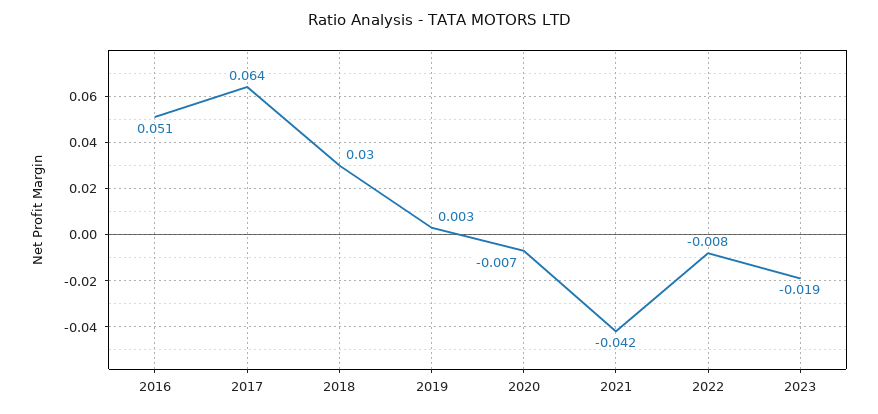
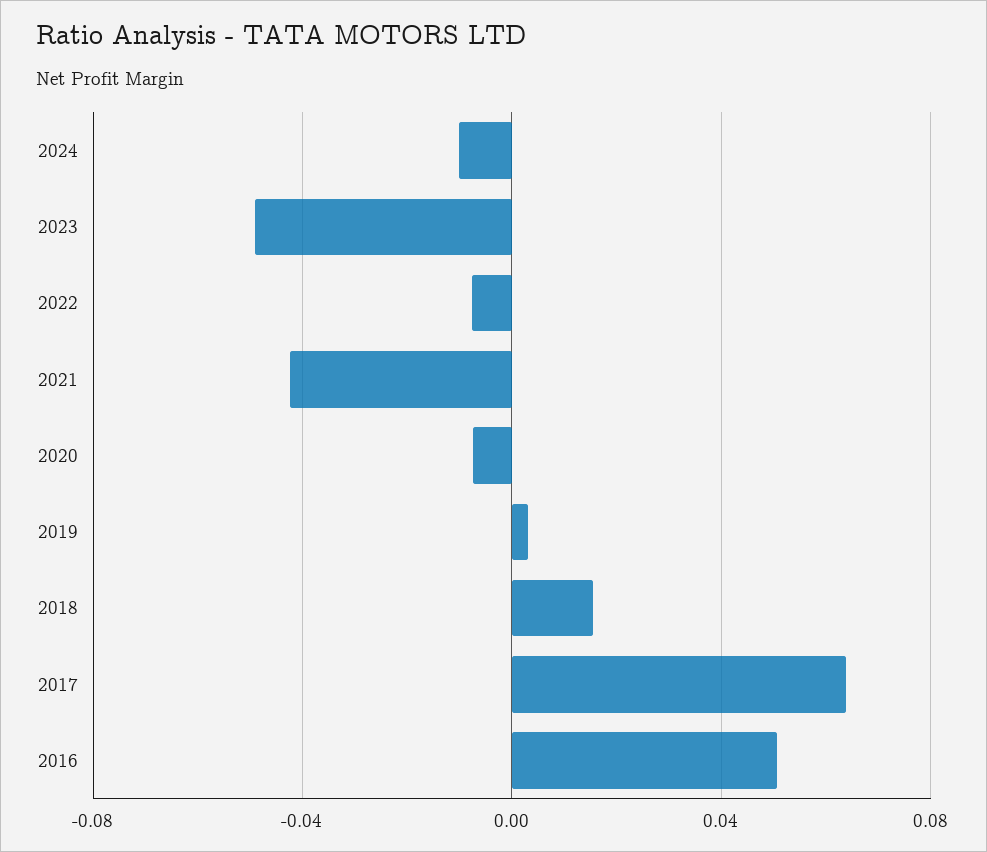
2018: 0.03 -> 0.015
2023: -0.019 -> -0.05
2024: none -> -0.01

